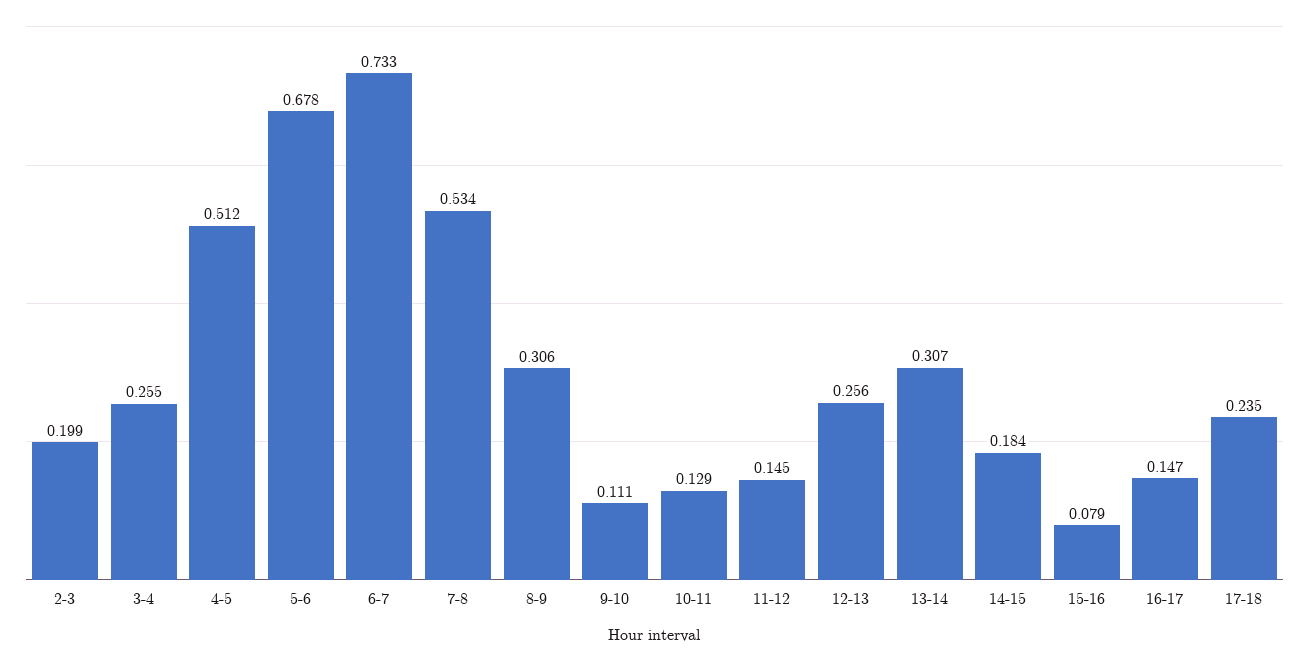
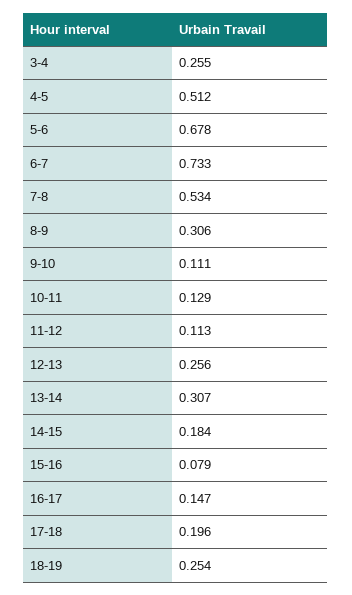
2-3: 0.199 -> none
11-12: 0.145 -> 0.113
17-18: 0.235 -> 0.196
18-19: none -> 0.254

